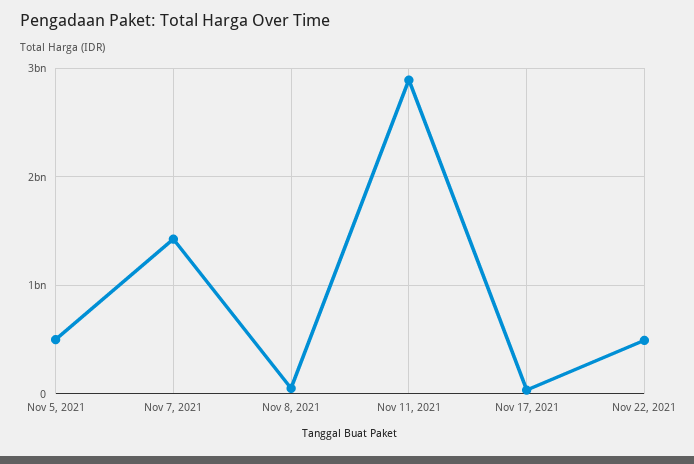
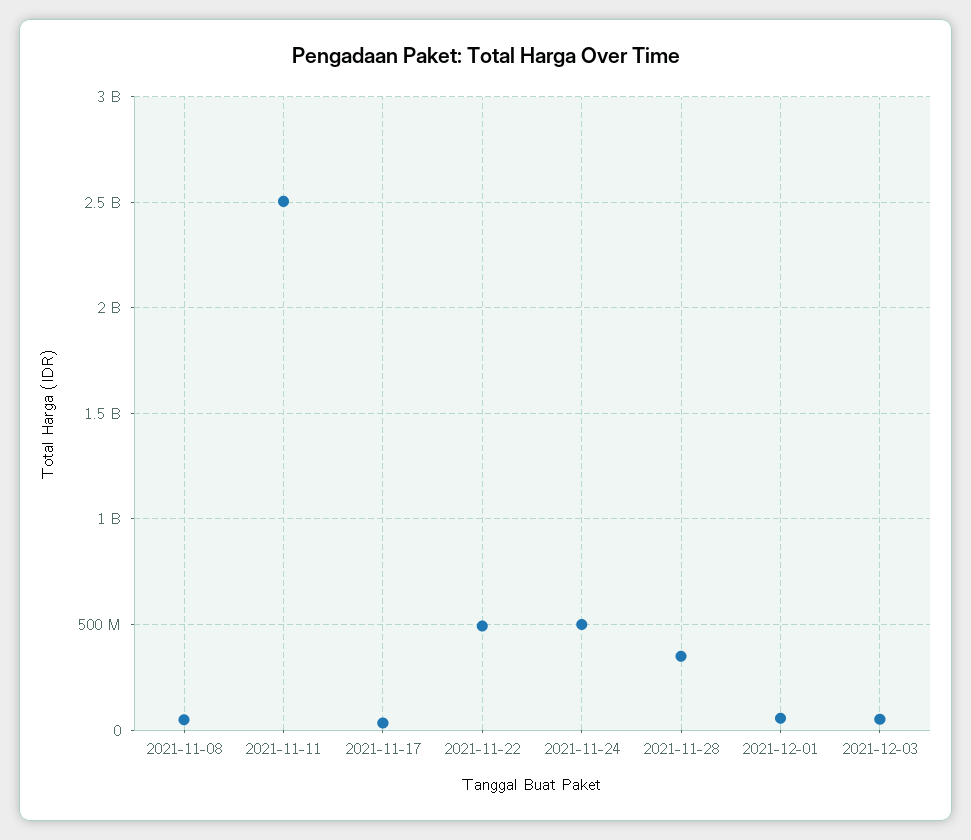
Nov 5, 2021: 500000000 -> none
Nov 7, 2021: 1400000000 -> none
Nov 11, 2021: 2900000000 -> 2500000000
2021-11-24: none -> 500000000
2021-11-28: none -> 350000000
2021-12-01: none -> 50000000
2021-12-03: none -> 50000000

